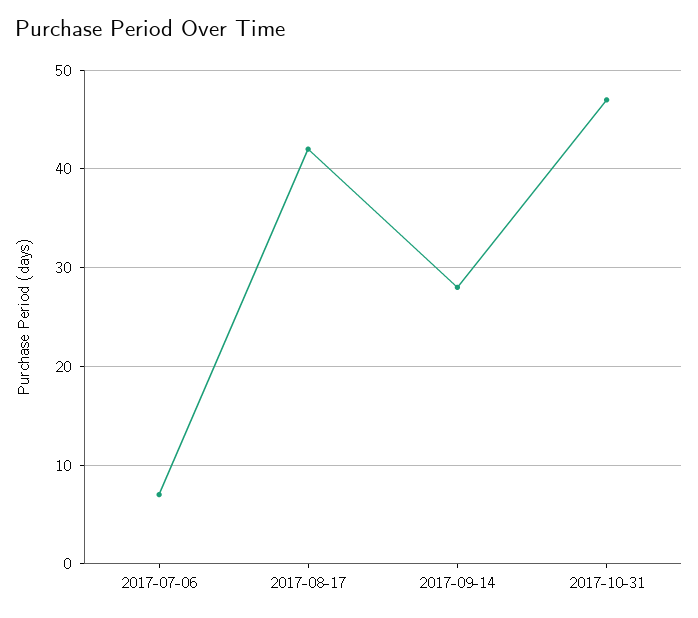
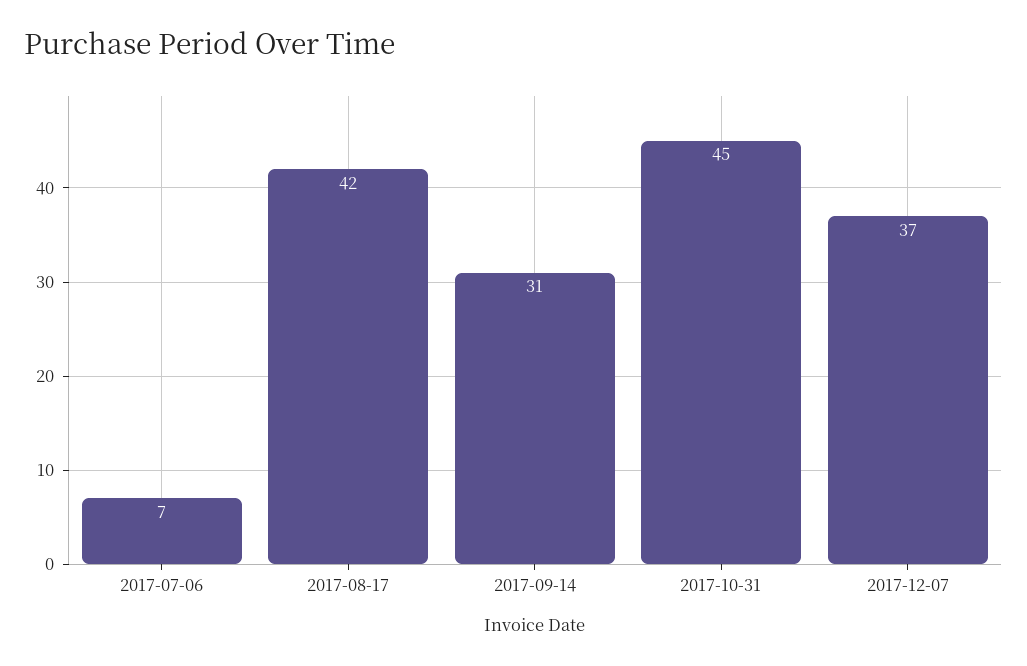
2017-09-14: 28 -> 31
2017-10-31: 47 -> 45
2017-12-07: none -> 37

